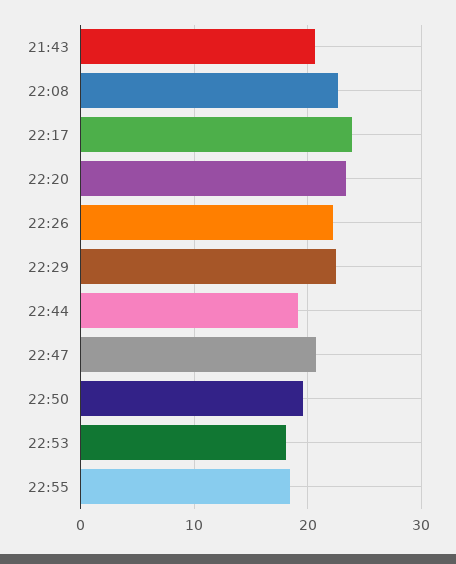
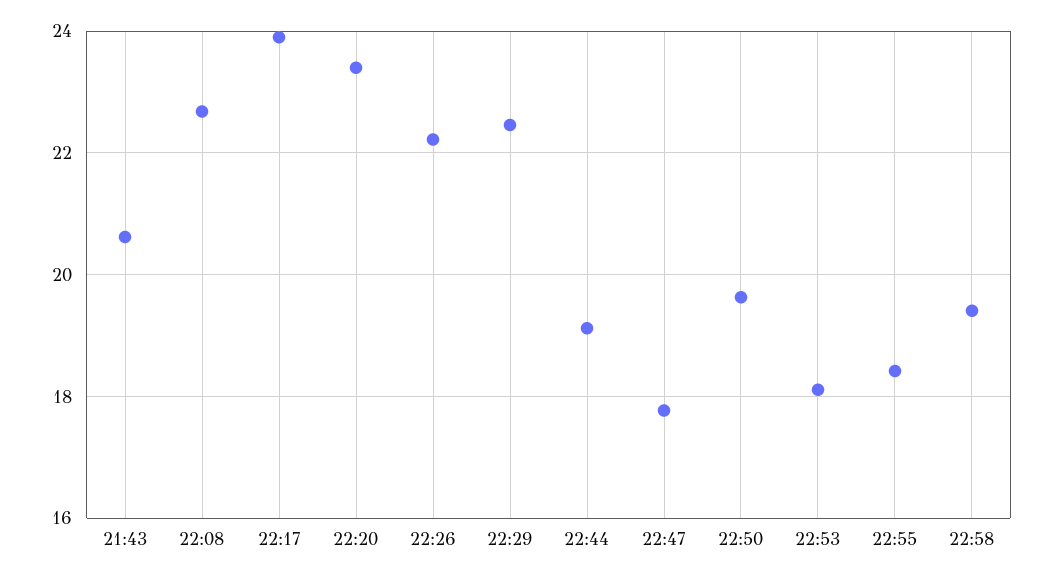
22:47: 21 -> 17.8
22:58: none -> 19.4

